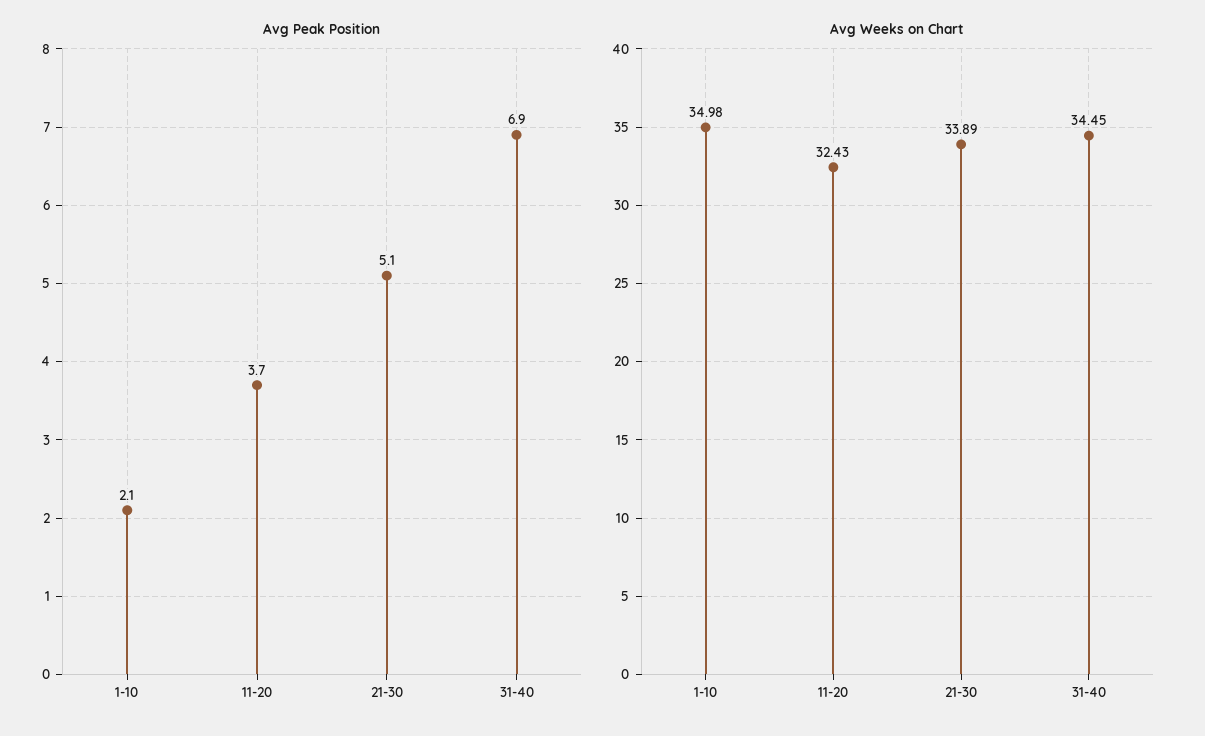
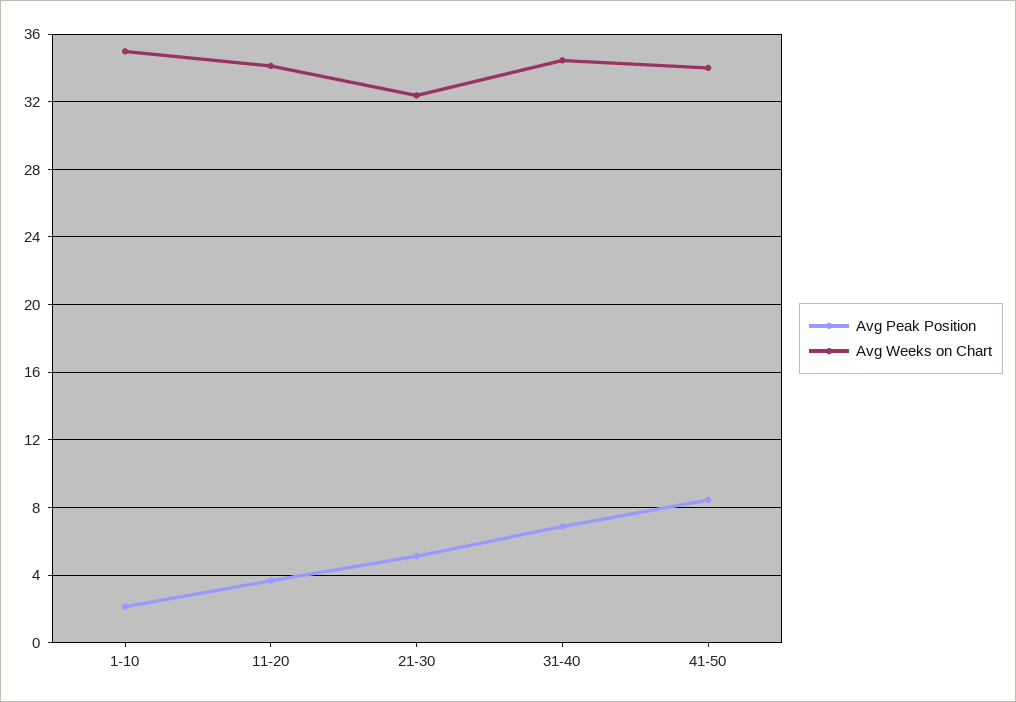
Avg Weeks on Chart, 11-20: 32.43 -> 34
Avg Weeks on Chart, 21-30: 33.89 -> 32.5
Avg Peak Position, 41-50: none -> 8.5
Avg Weeks on Chart, 41-50: none -> 34

